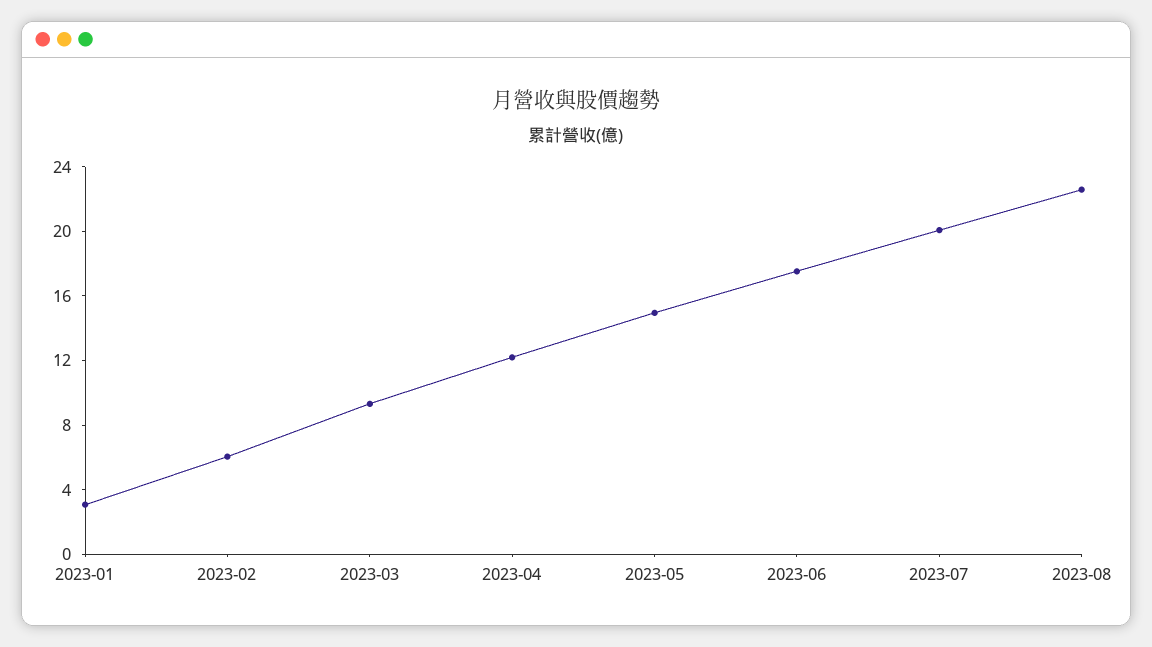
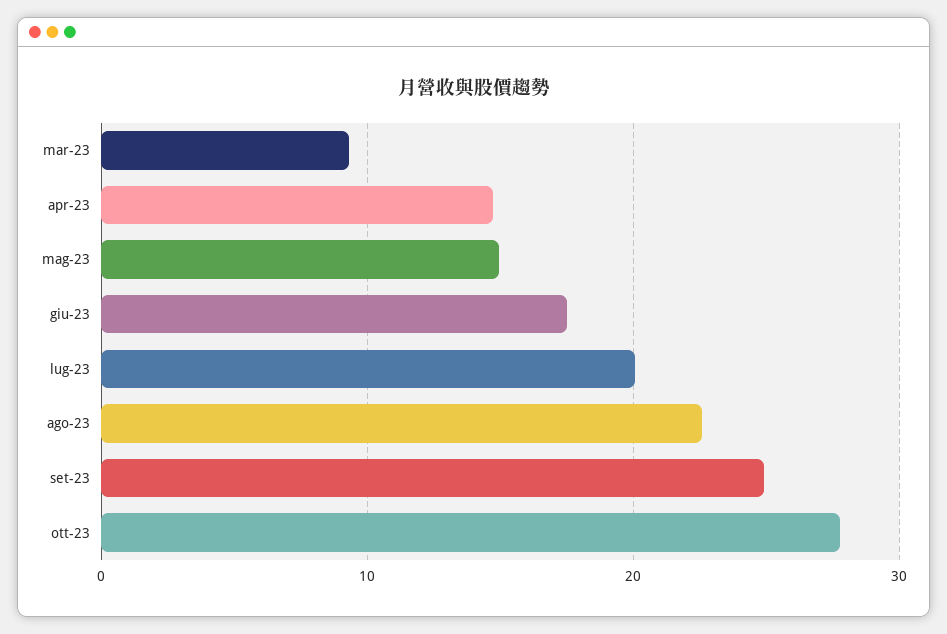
2023-01: 3 -> none
2023-02: 6 -> none
2023-04: 12 -> 15
set-23: none -> 25
ott-23: none -> 28

